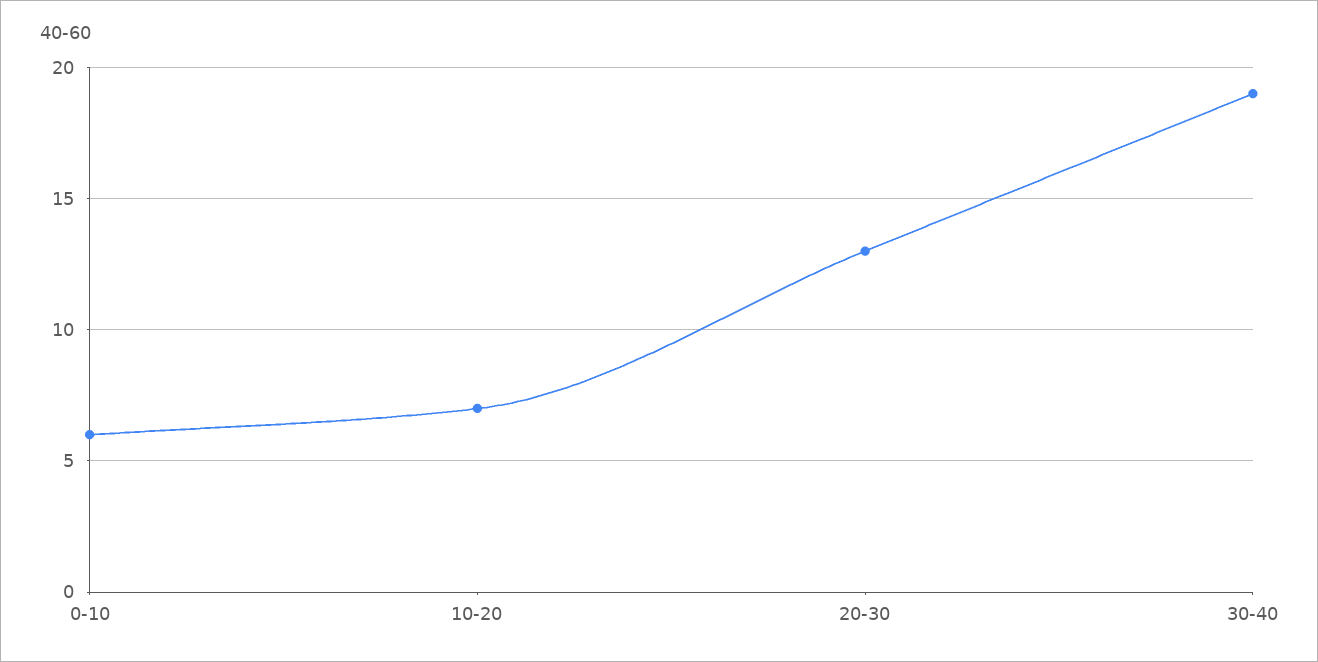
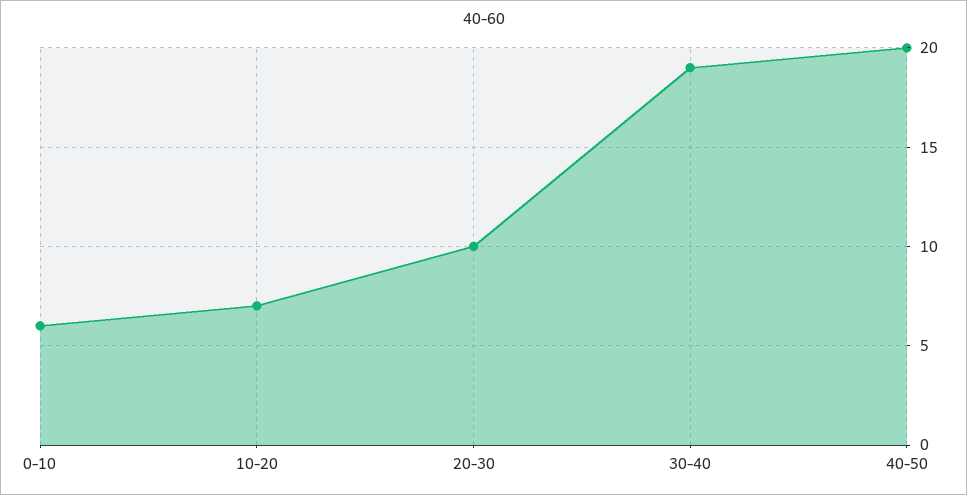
20-30: 13 -> 10
40-50: none -> 20

